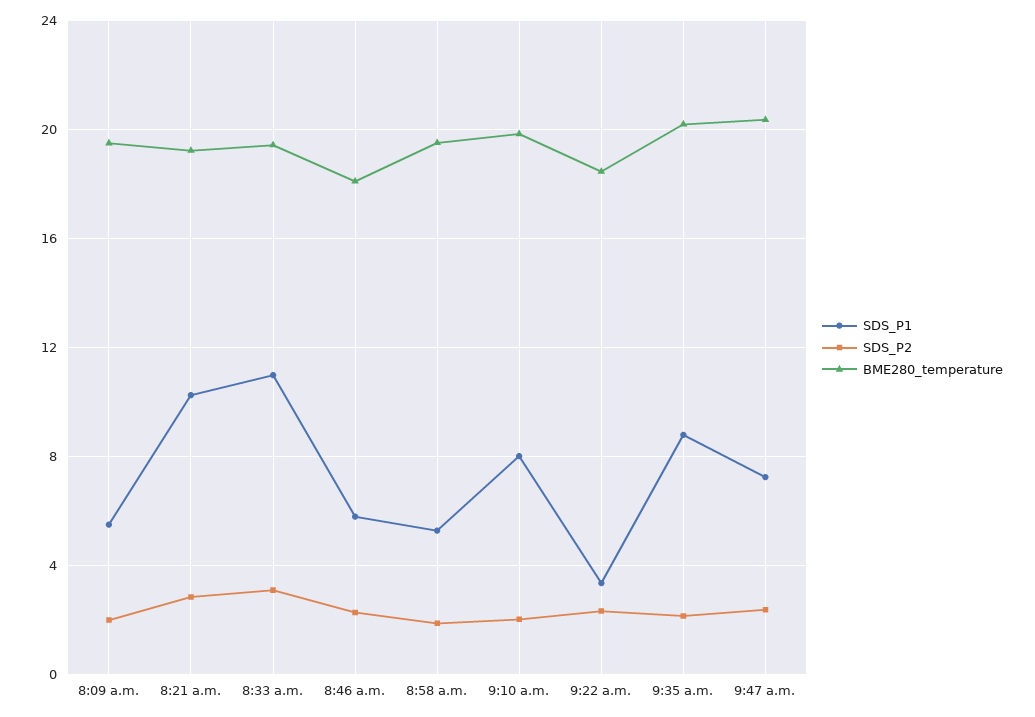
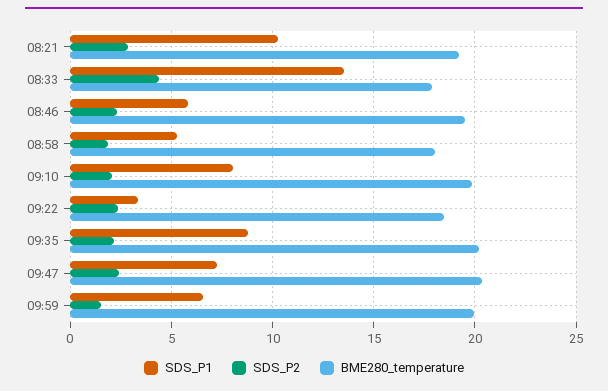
SDS_P1, 8:09 a.m.: 5.5 -> none
SDS_P2, 8:09 a.m.: 2 -> none
BME280_temperature, 8:09 a.m.: 19.5 -> none
SDS_P1, 8:33 a.m.: 11 -> 13.5
SDS_P2, 8:33 a.m.: 3 -> 4.5
BME280_temperature, 8:33 a.m.: 19.5 -> 18
BME280_temperature, 8:46 a.m.: 18 -> 19.5
BME280_temperature, 8:58 a.m.: 19.5 -> 18
SDS_P1, 09:59: none -> 6.5
SDS_P2, 09:59: none -> 1.5
BME280_temperature, 09:59: none -> 20

